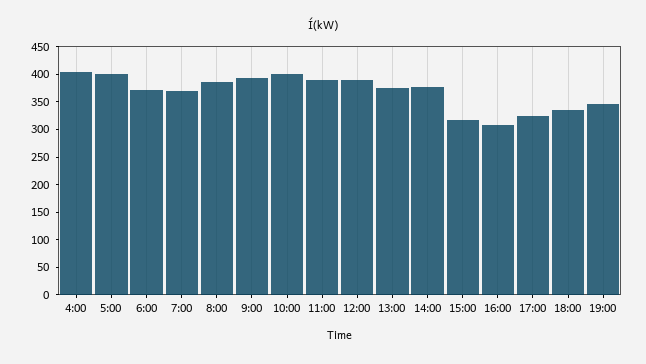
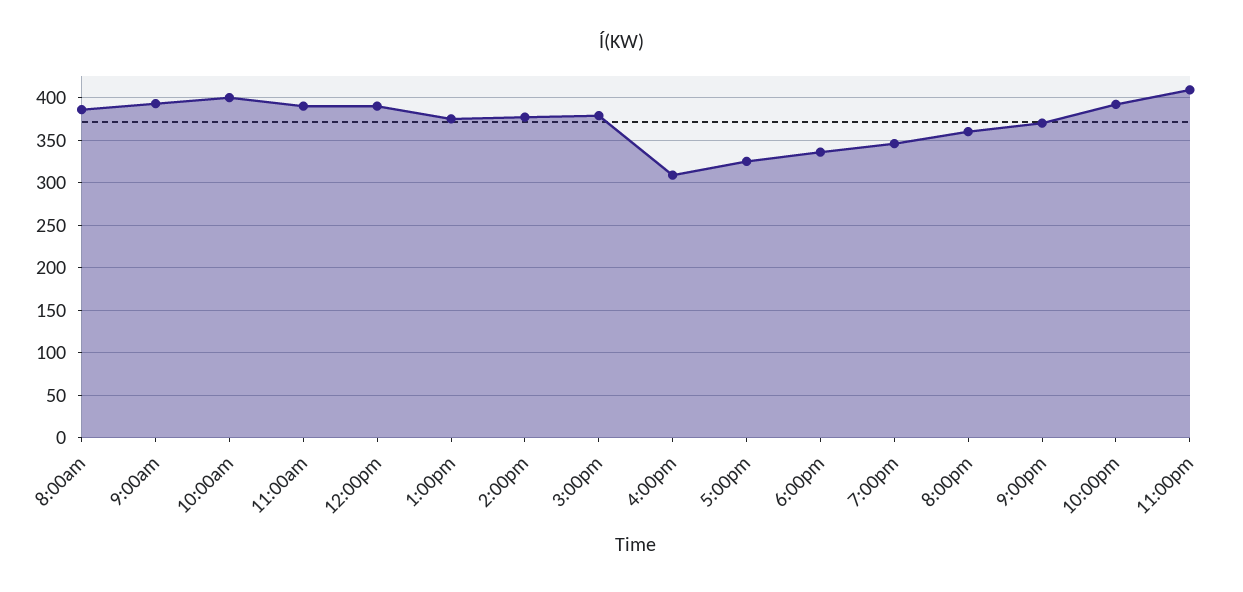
4:00: 400 -> none
5:00: 400 -> none
6:00: 375 -> none
7:00: 375 -> none
15:00: 325 -> 380
8:00pm: none -> 360
9:00pm: none -> 370
10:00pm: none -> 390
11:00pm: none -> 410

